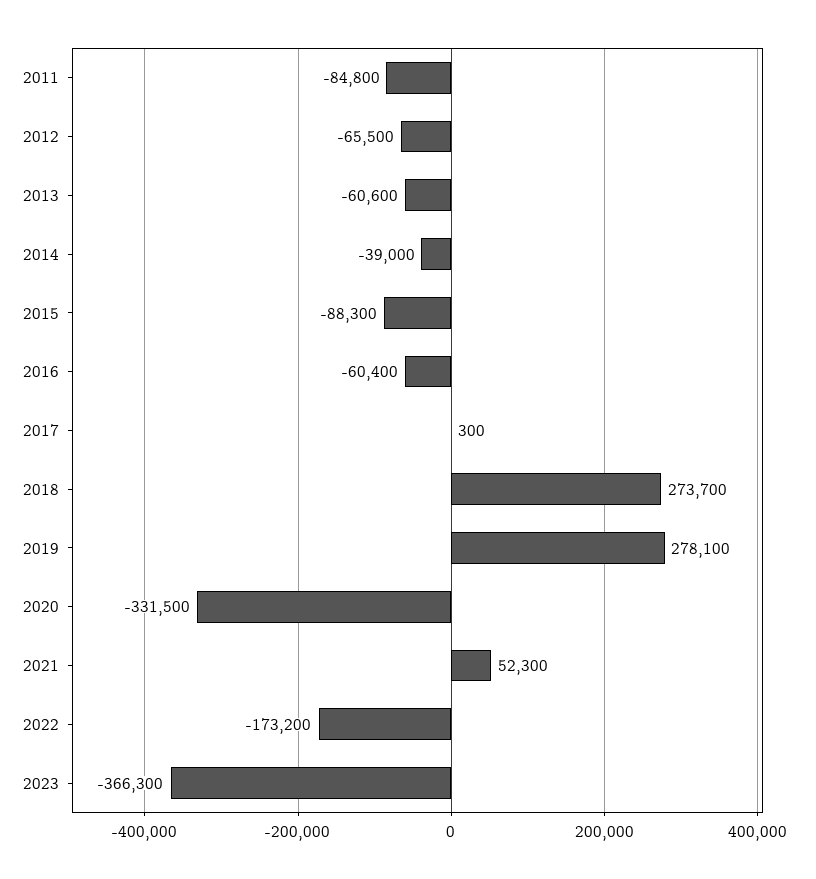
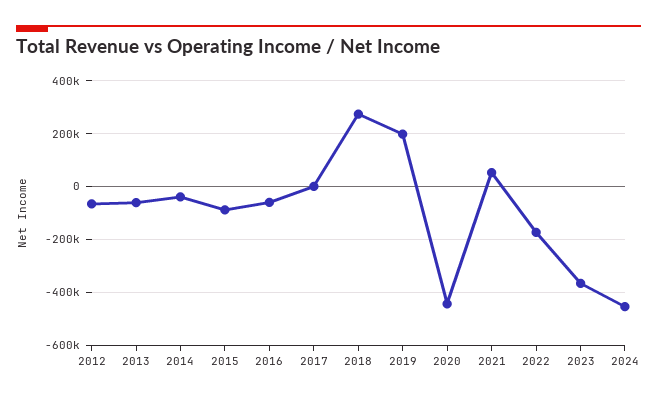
2011: -84800 -> none
2019: 278100 -> 200000
2020: -331500 -> -450000
2024: none -> -450000

